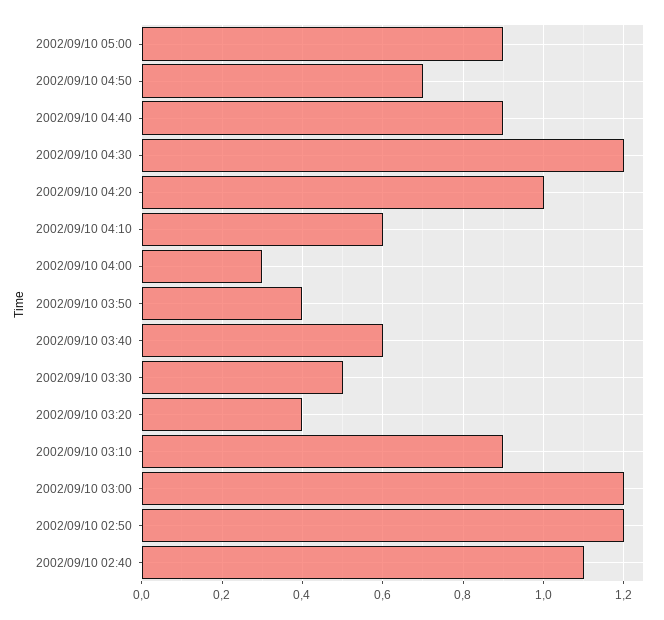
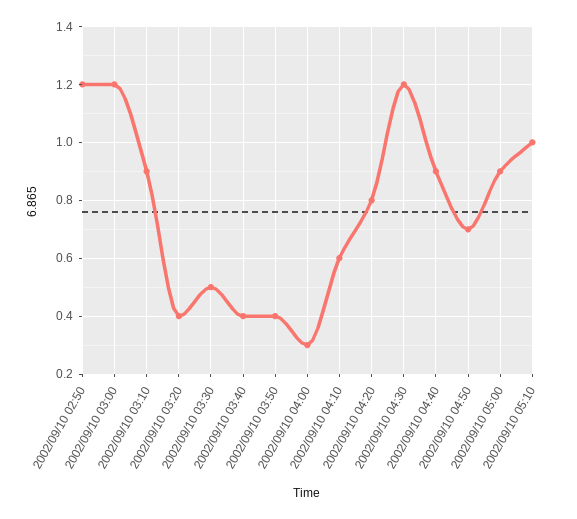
2002/09/10 04:20: 1 -> 0.8
2002/09/10 03:40: 0.6 -> 0.4
2002/09/10 02:40: 1.1 -> none
2002/09/10 05:10: none -> 1

